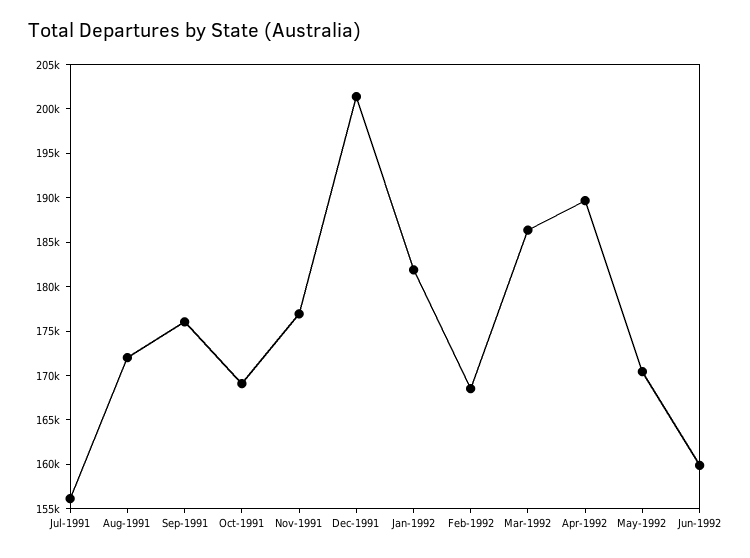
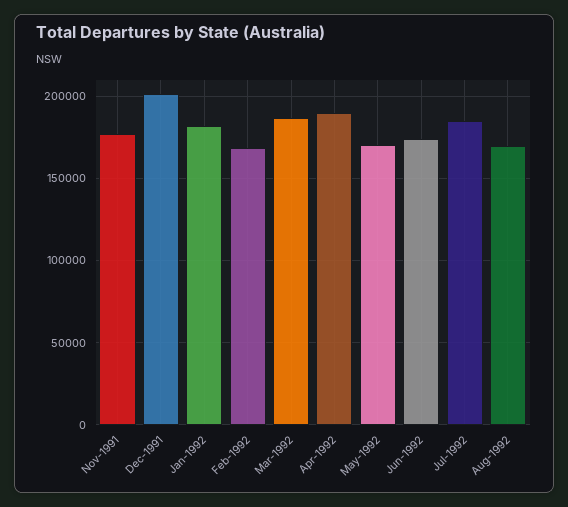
Jul-1991: 156000 -> none
Aug-1991: 172000 -> none
Sep-1991: 176000 -> none
Oct-1991: 169000 -> none
Jun-1992: 160000 -> 175000
Jul-1992: none -> 185000
Aug-1992: none -> 170000

